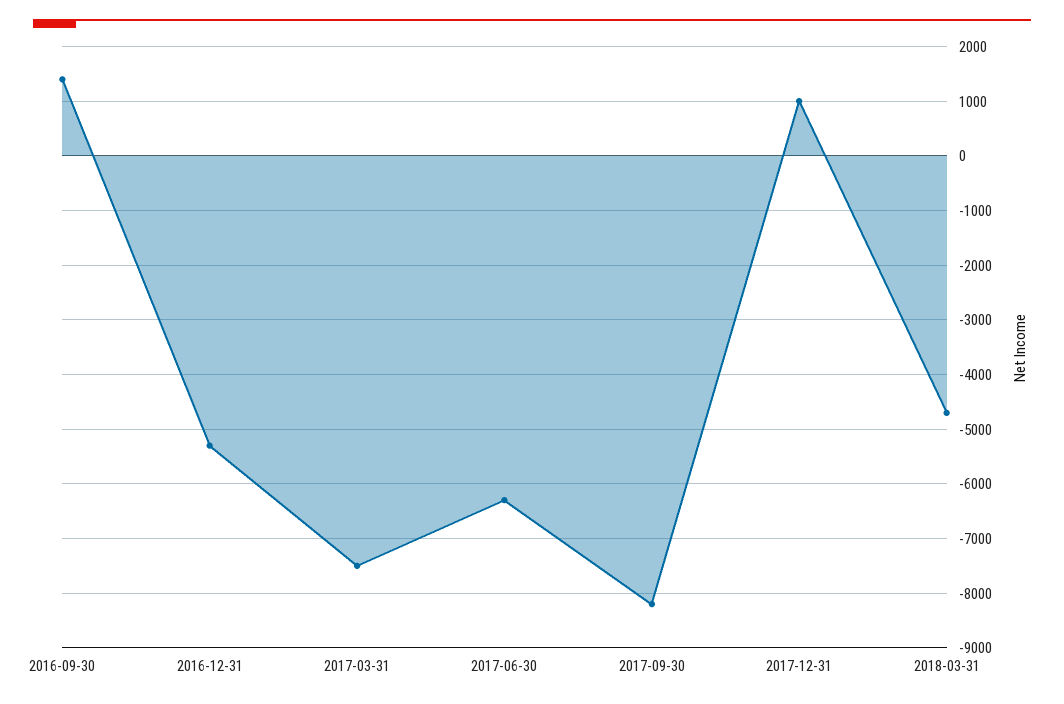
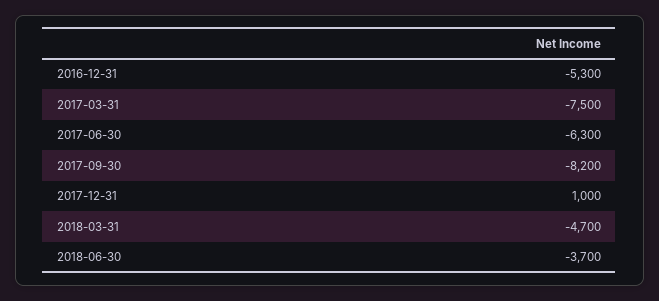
2016-09-30: 1400 -> none
2018-06-30: none -> -3700

